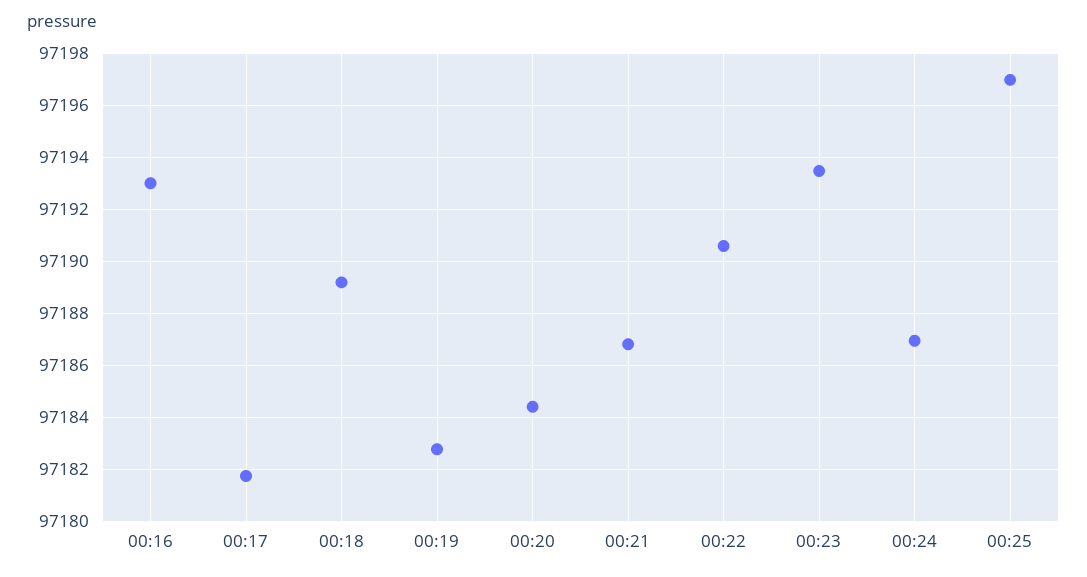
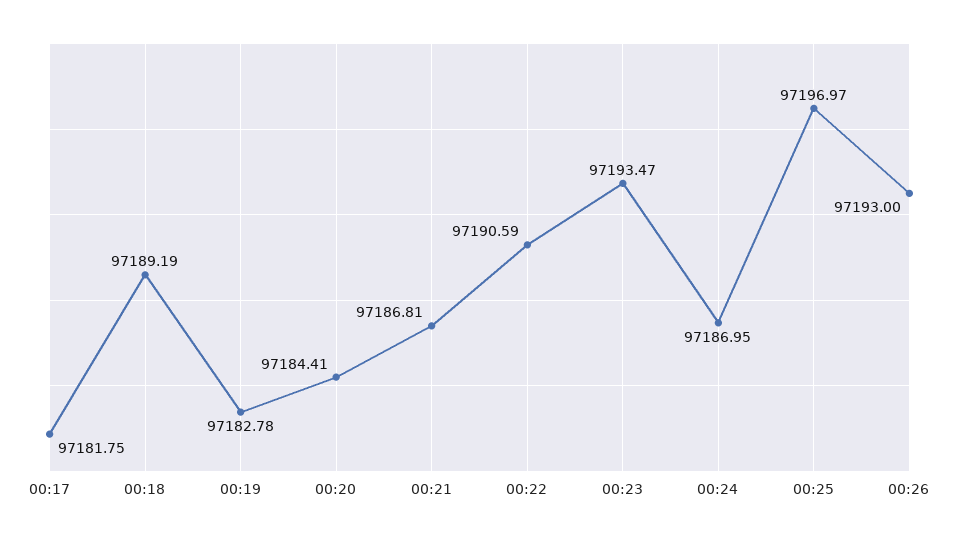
00:16: 97193 -> none
00:26: none -> 97193

